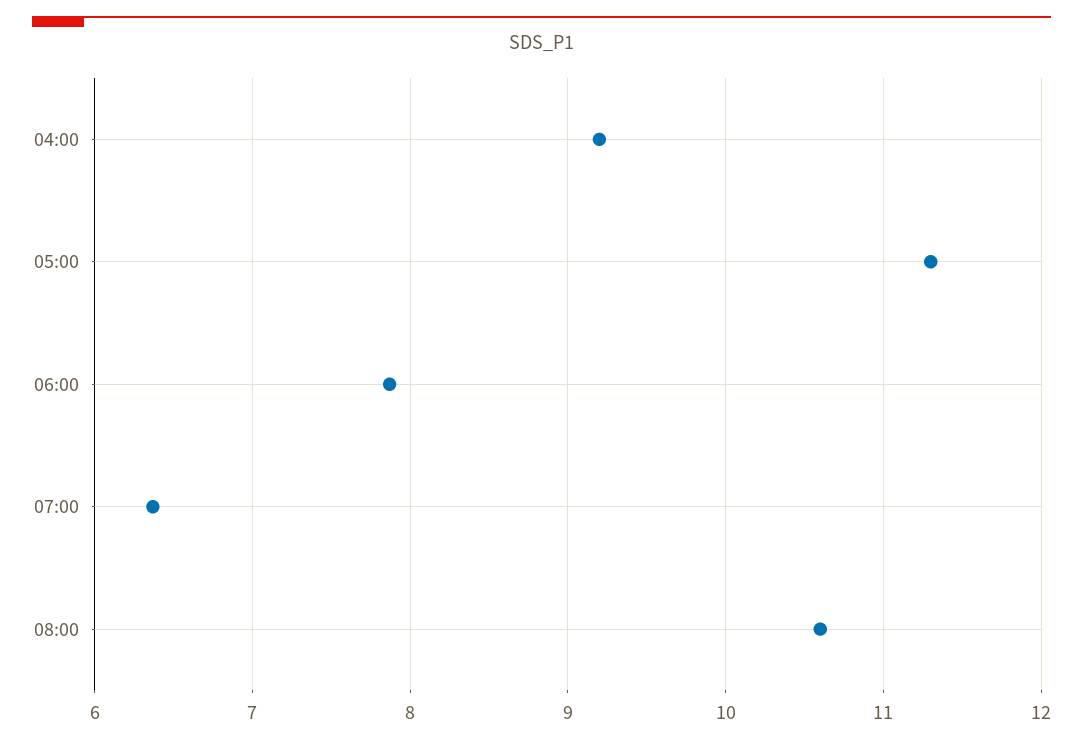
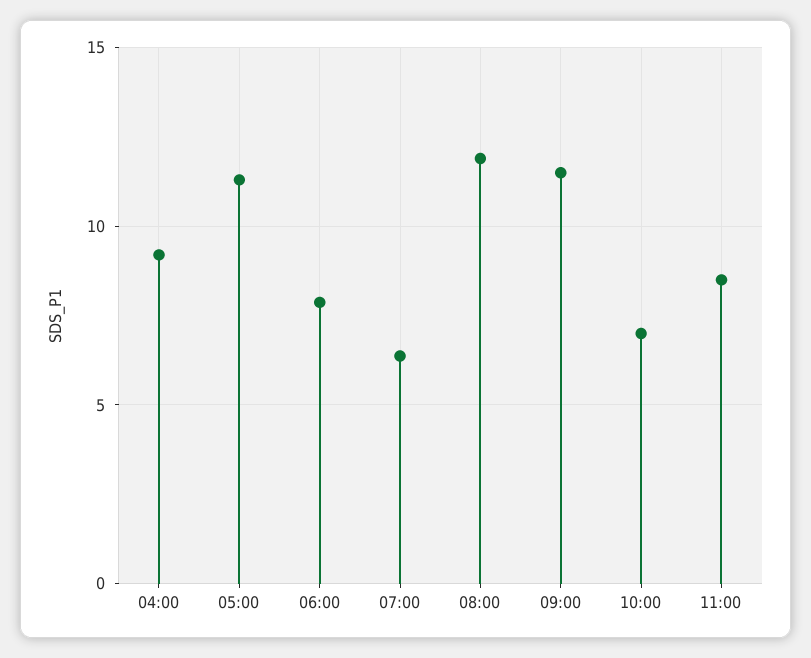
08:00: 10.6 -> 12
09:00: none -> 11.5
10:00: none -> 7
11:00: none -> 8.5

